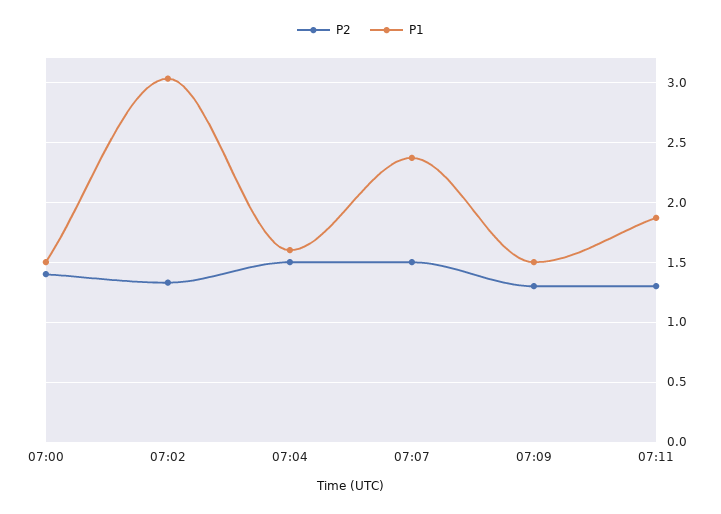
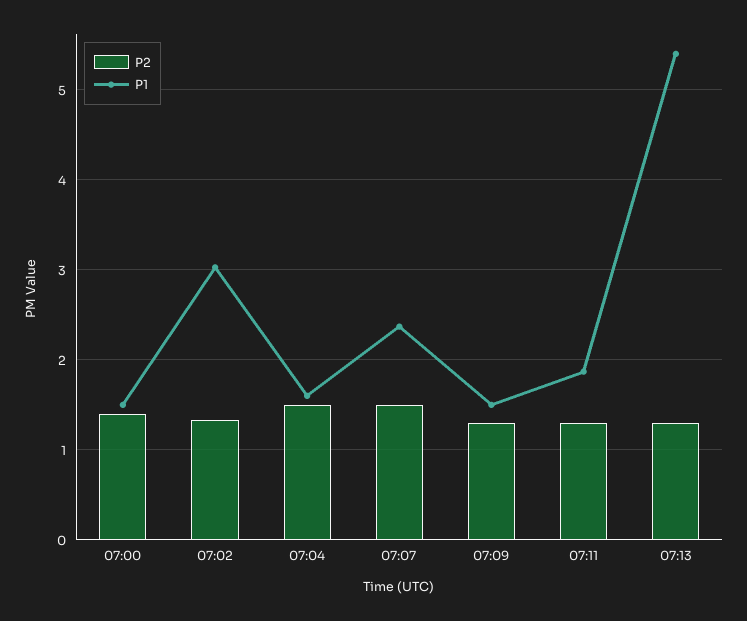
P2, 07:13: none -> 1.3
P1, 07:13: none -> 5.4

